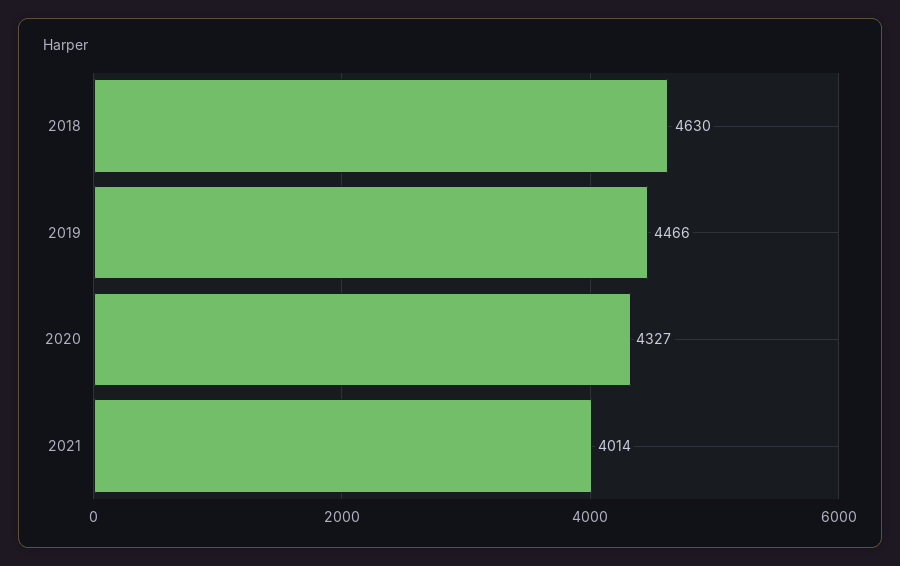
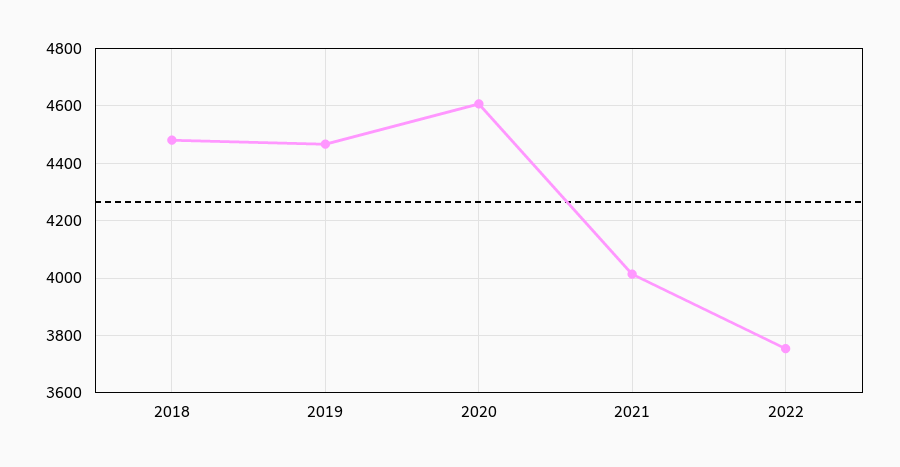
2018: 4630 -> 4475
2020: 4327 -> 4600
2022: none -> 3750

